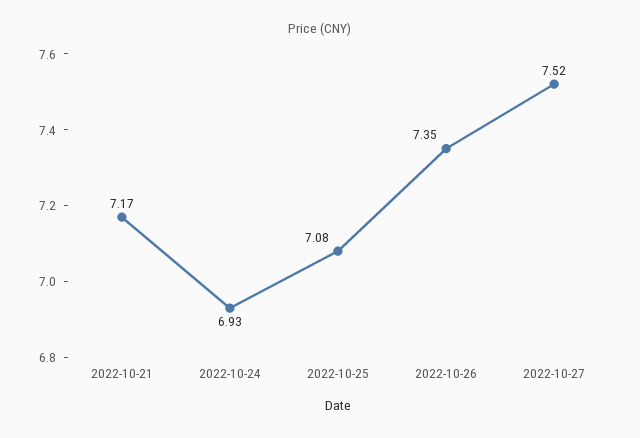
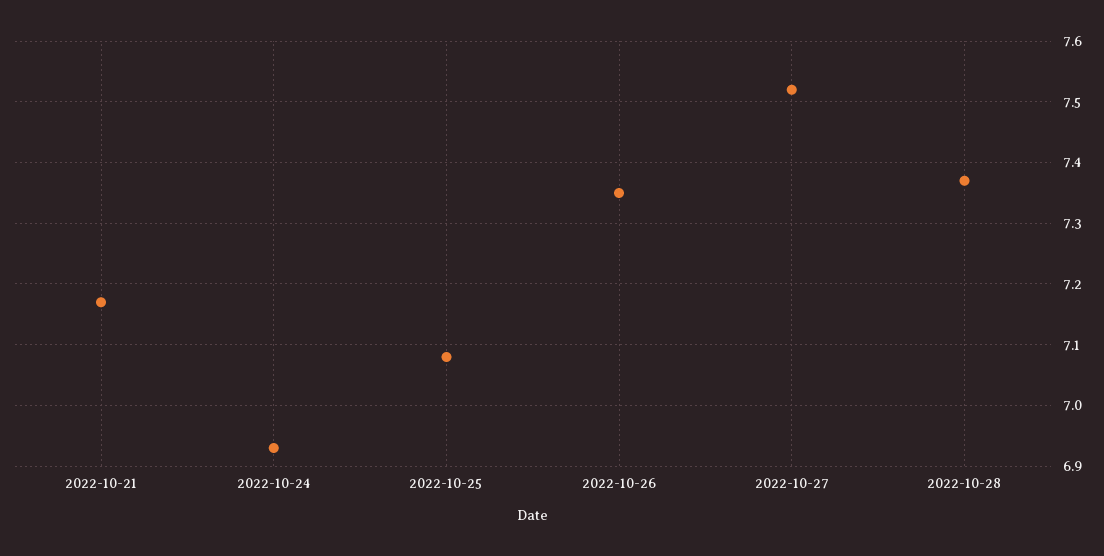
2022-10-28: none -> 7.37

